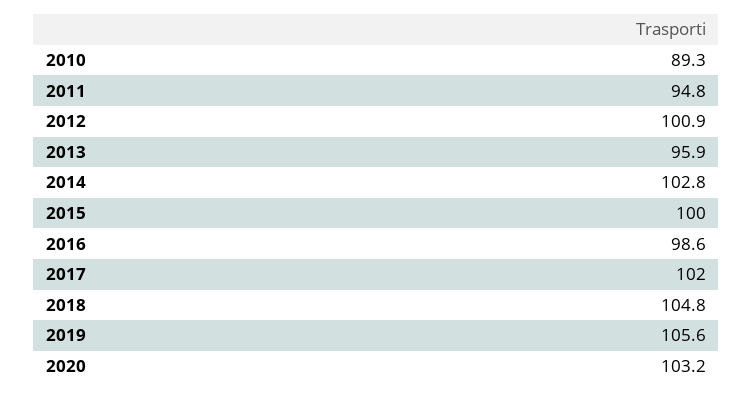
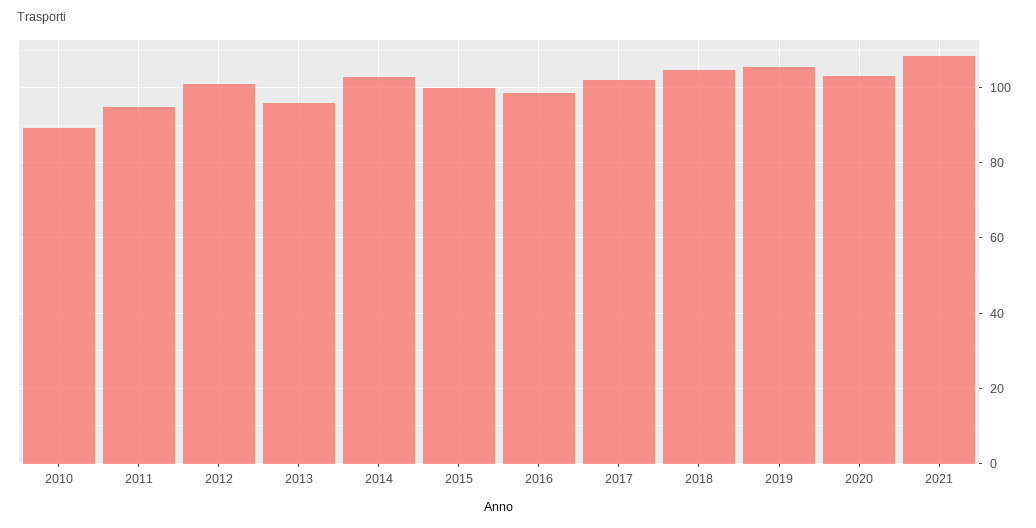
2021: none -> 108

